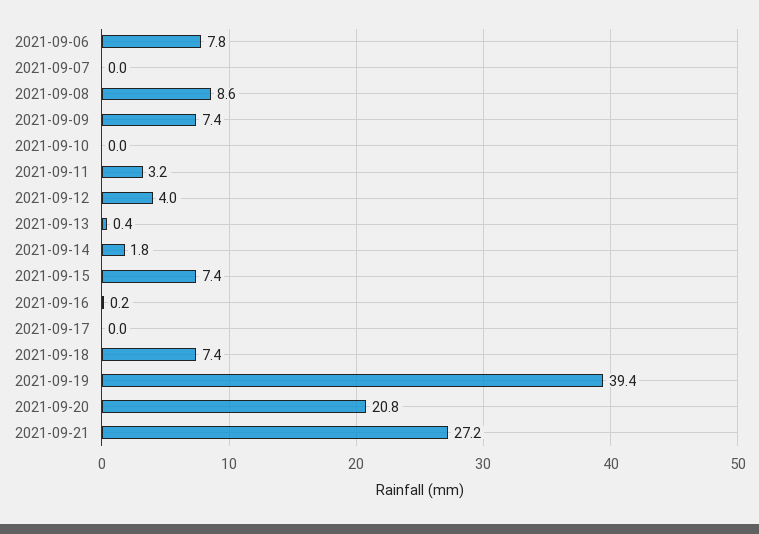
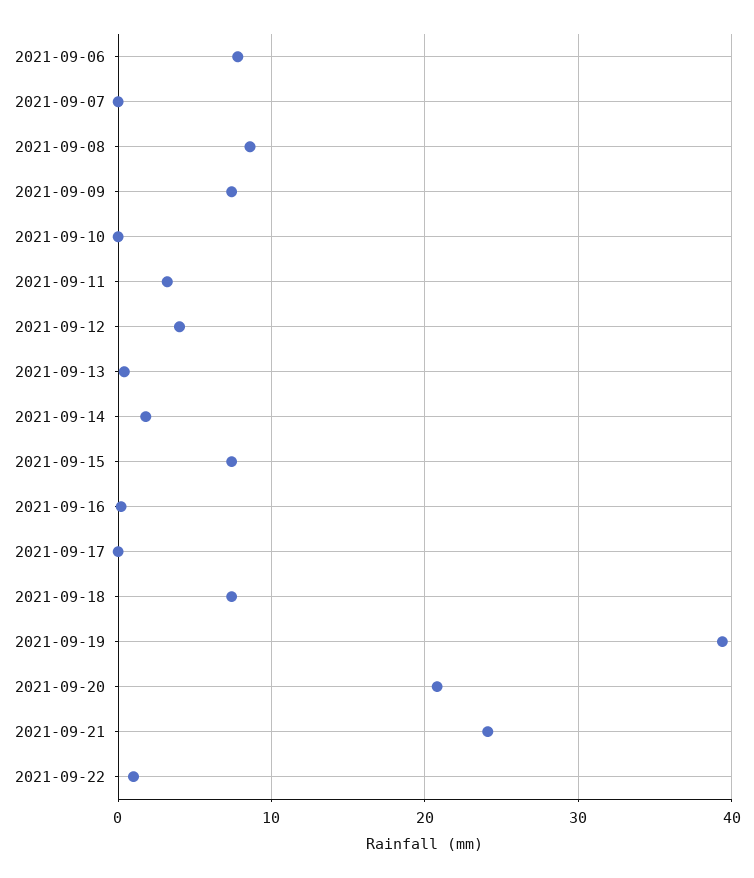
2021-09-21: 27.2 -> 24
2021-09-22: none -> 1

